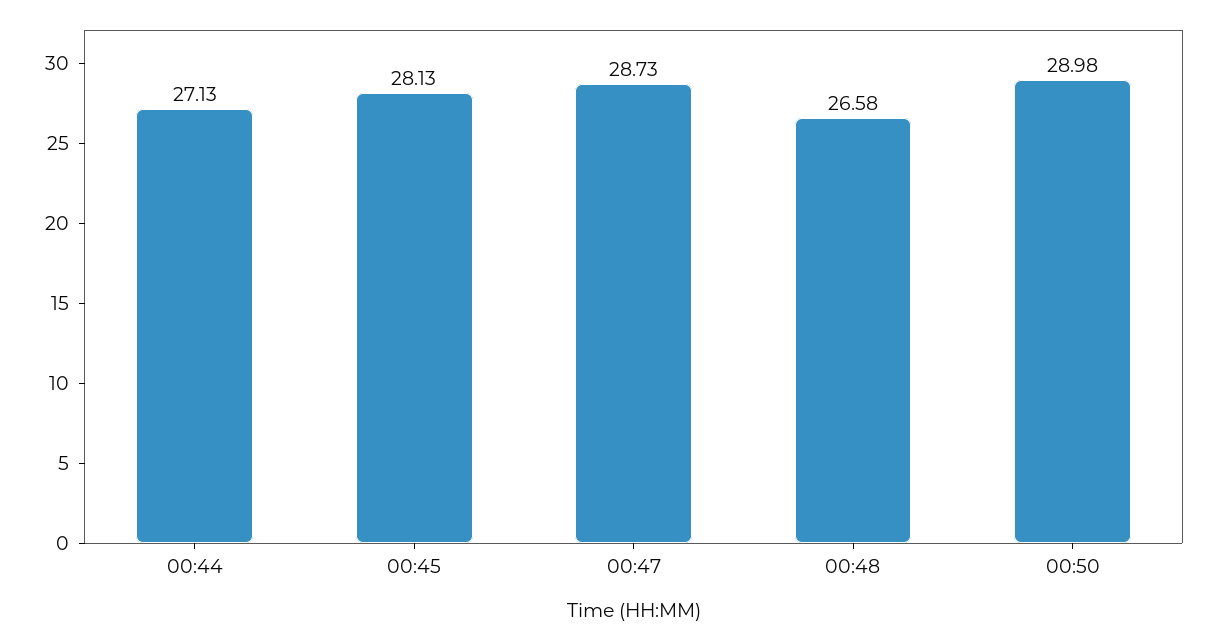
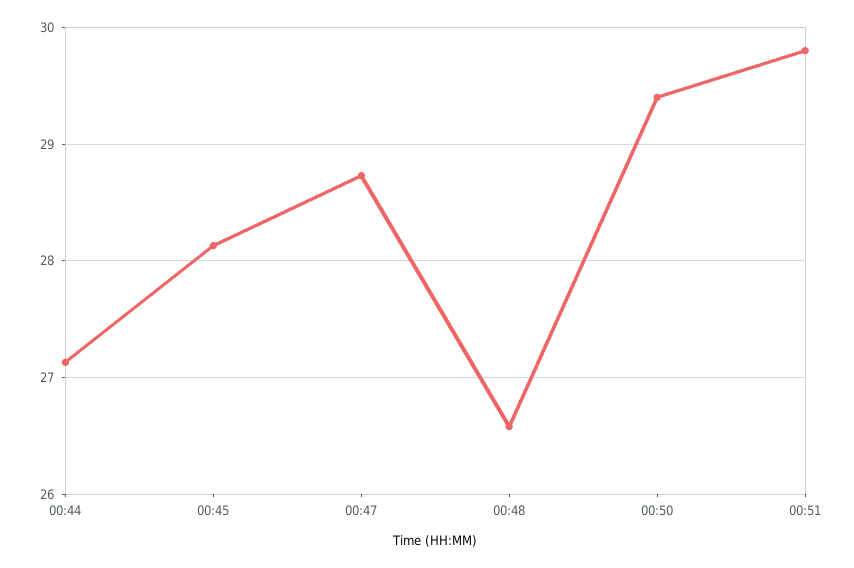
00:50: 28.98 -> 29.4
00:51: none -> 29.8

